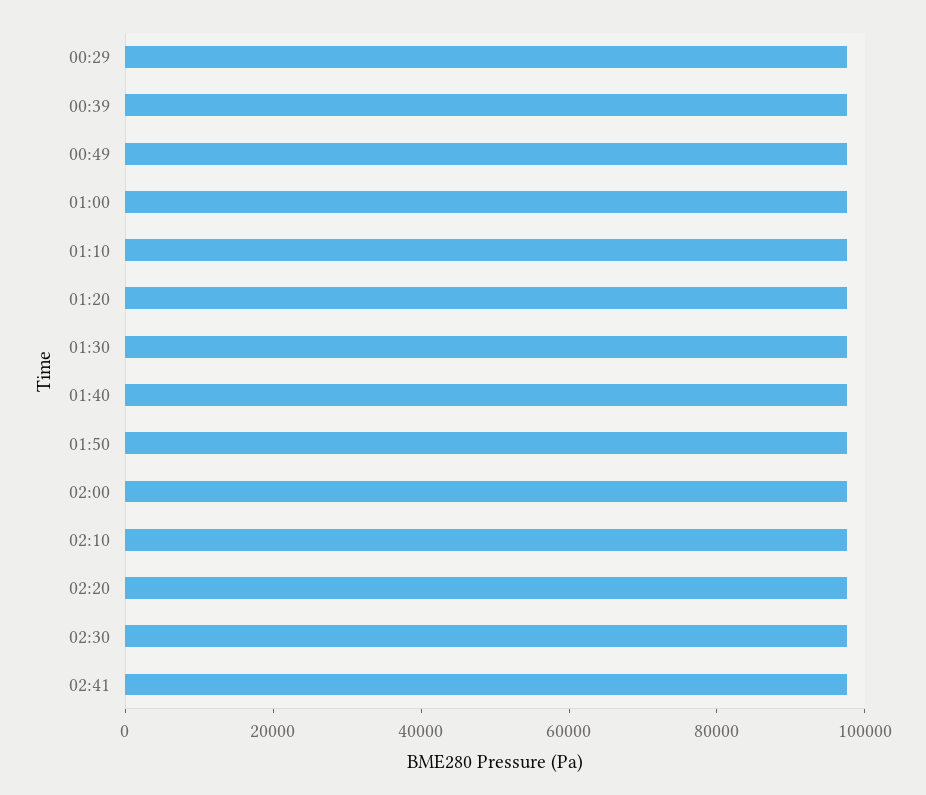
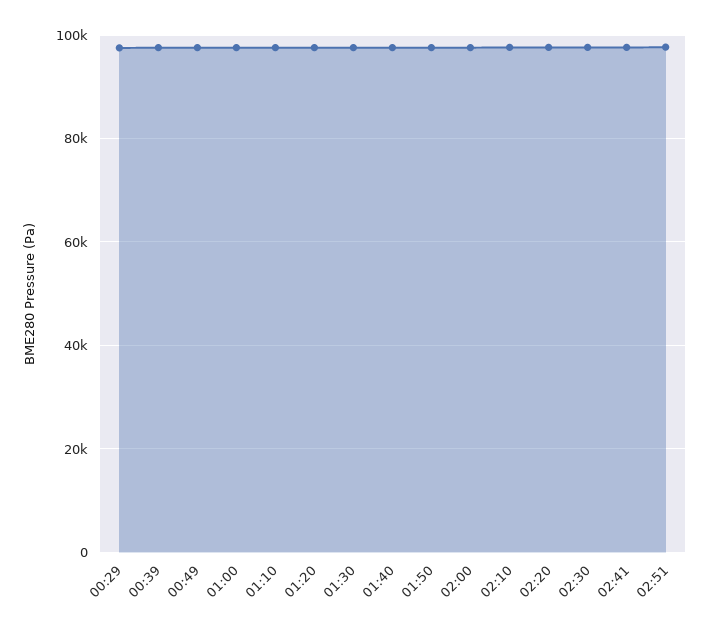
02:51: none -> 98000

